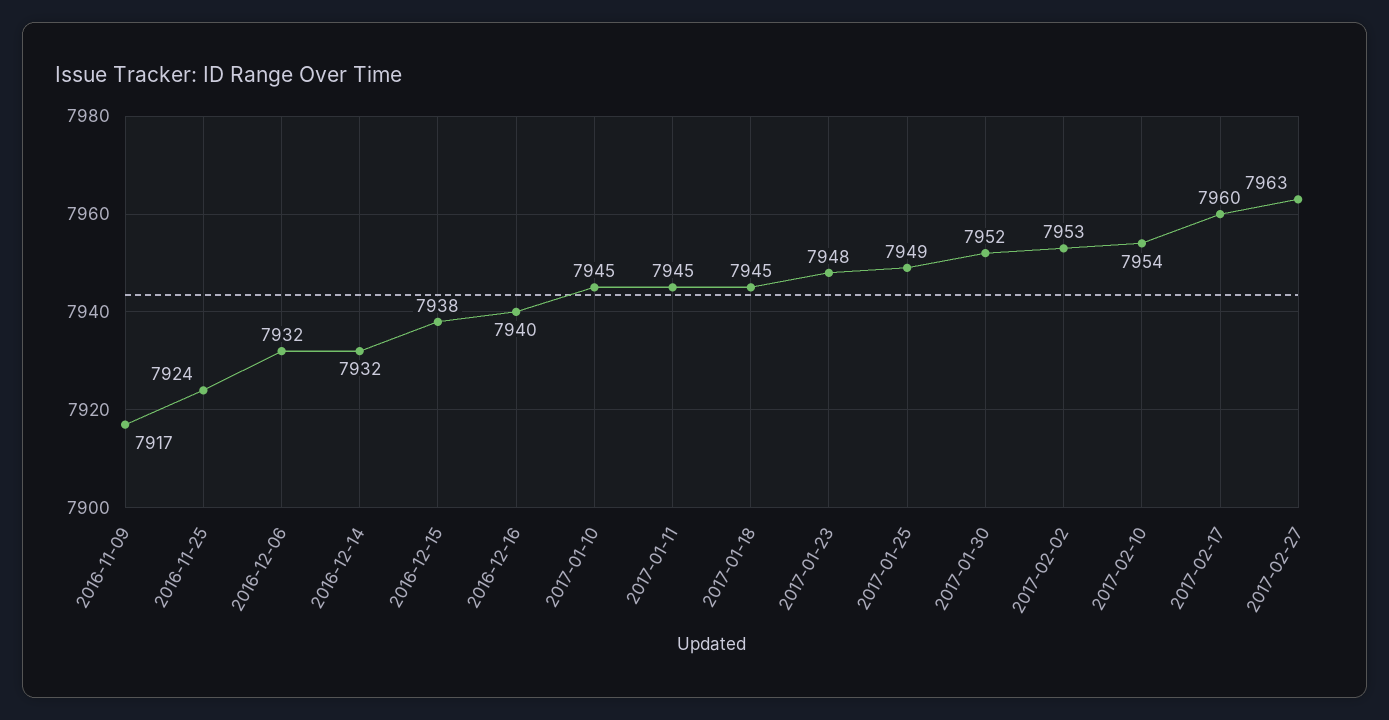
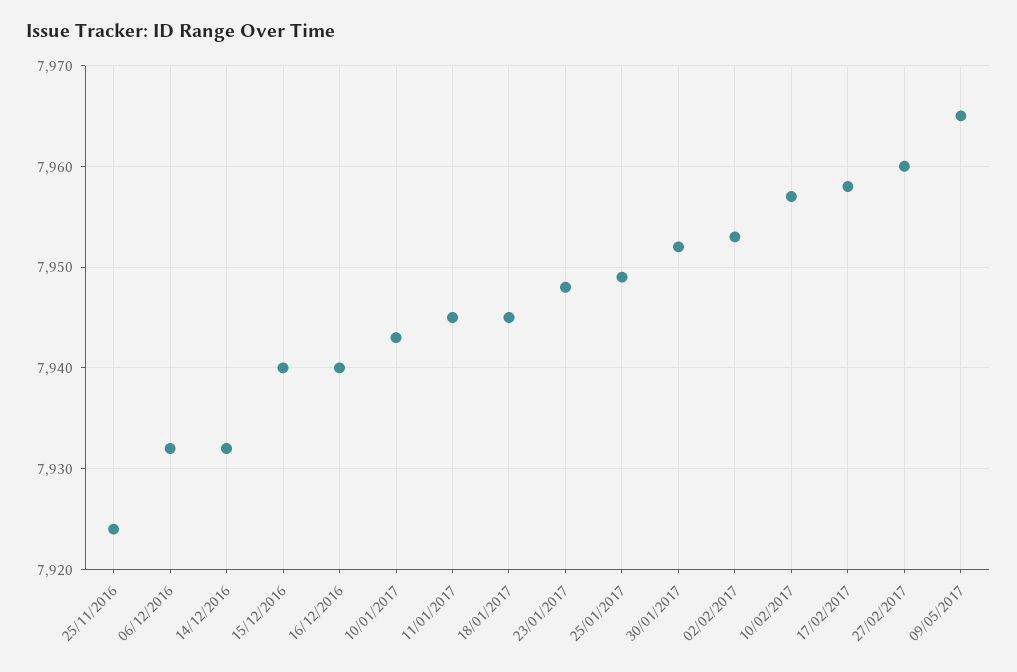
2016-11-09: 7917 -> none
2016-12-15: 7938 -> 7940
2017-01-10: 7945 -> 7943
2017-02-10: 7954 -> 7957
2017-02-17: 7960 -> 7958
2017-02-27: 7963 -> 7960
09/05/2017: none -> 7965

